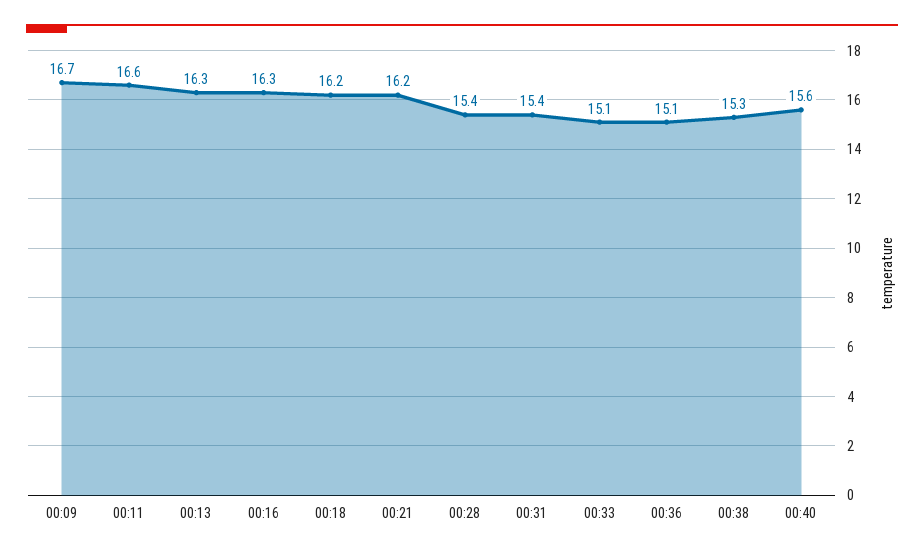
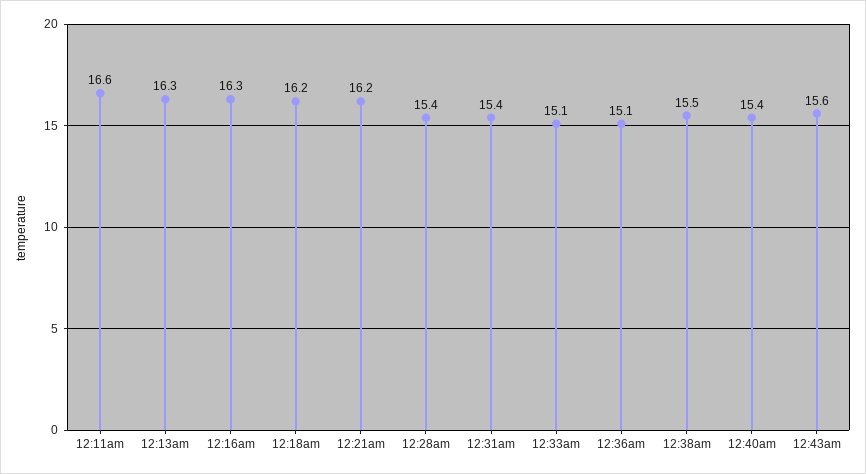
00:09: 16.7 -> none
00:38: 15.3 -> 15.5
00:40: 15.6 -> 15.4
12:43am: none -> 15.6

